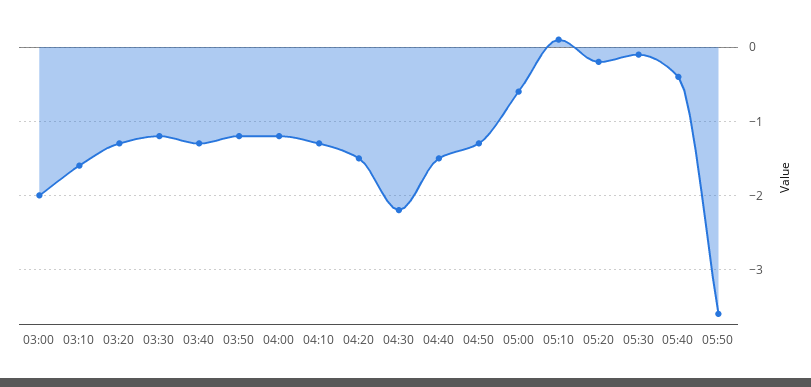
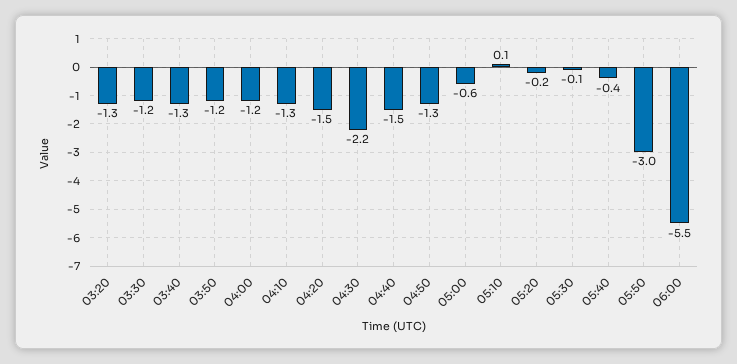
03:00: -2 -> none
03:10: -1.6 -> none
05:50: -3.6 -> -3
06:00: none -> -5.5

